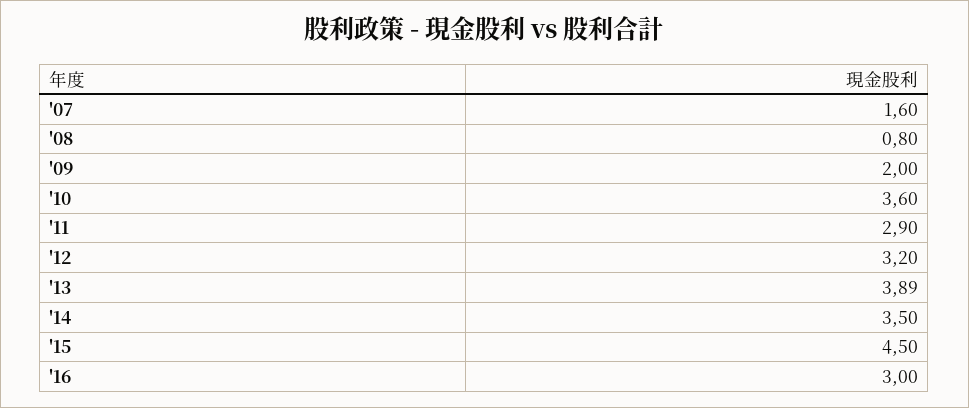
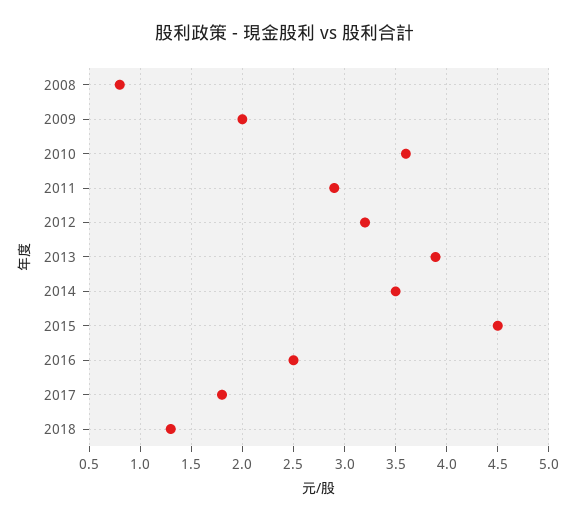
'07: 1.6 -> none
'16: 3 -> 2.5
2017: none -> 1.8
2018: none -> 1.3

